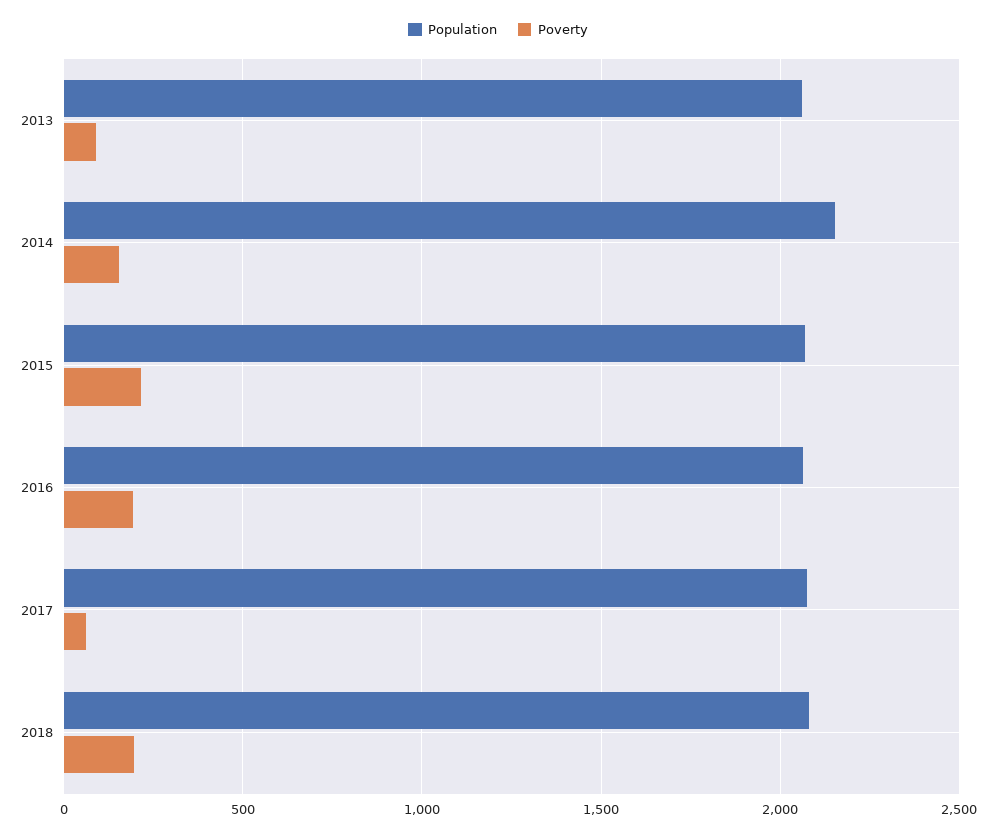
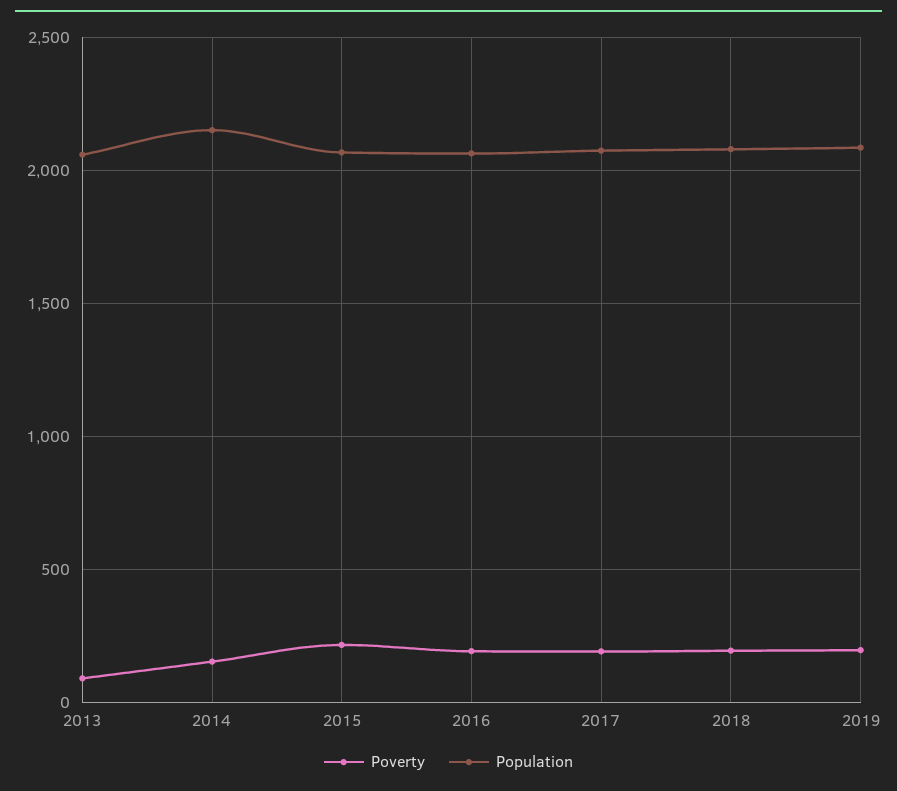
Poverty, 2017: 50 -> 200
Poverty, 2019: none -> 200
Population, 2019: none -> 2100

